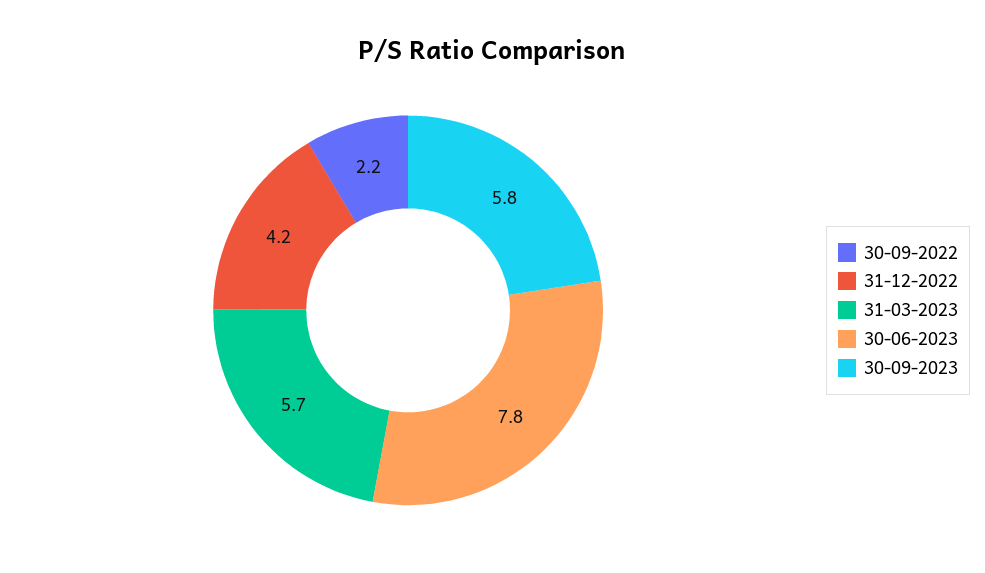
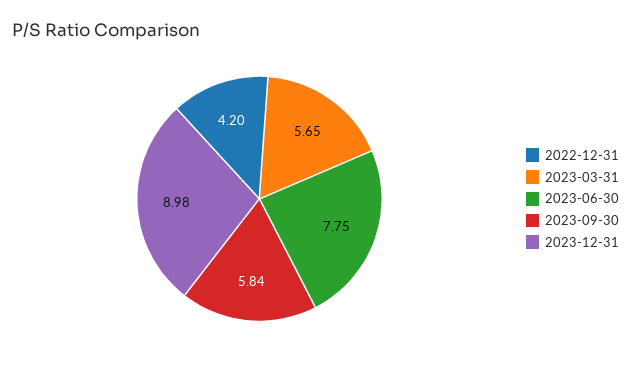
30-09-2022: 2.2 -> none
2023-12-31: none -> 8.98

